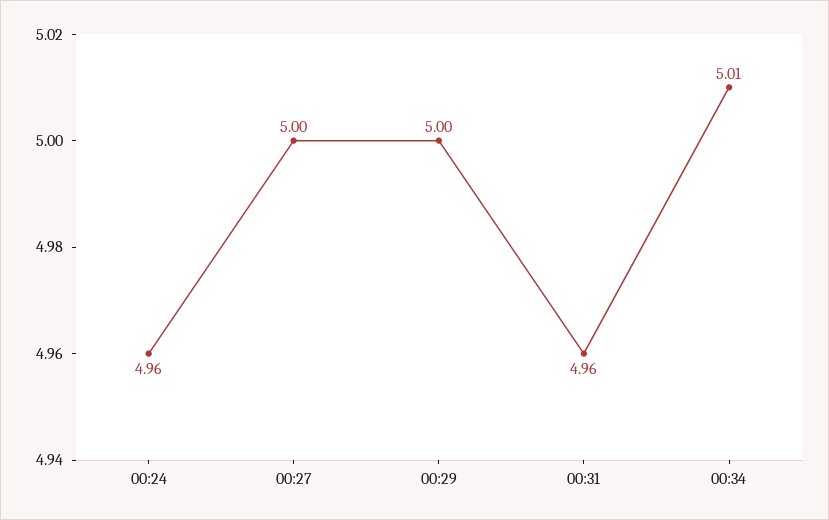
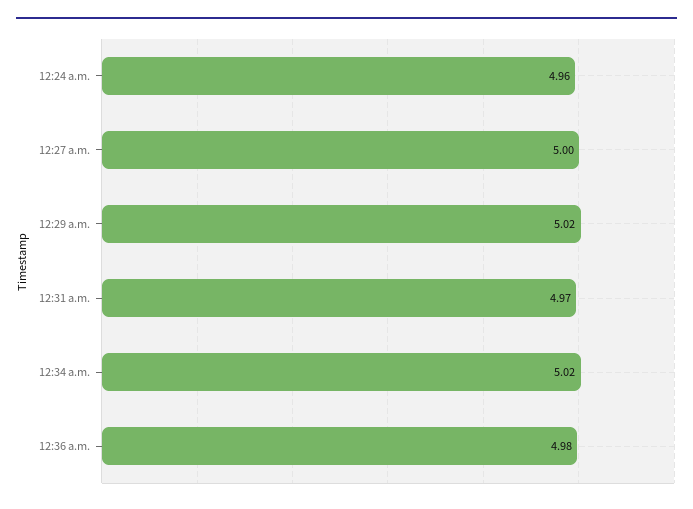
00:29: 5 -> 5.02
00:31: 4.96 -> 4.97
00:34: 5.01 -> 5.02
12:36 a.m.: none -> 4.98

